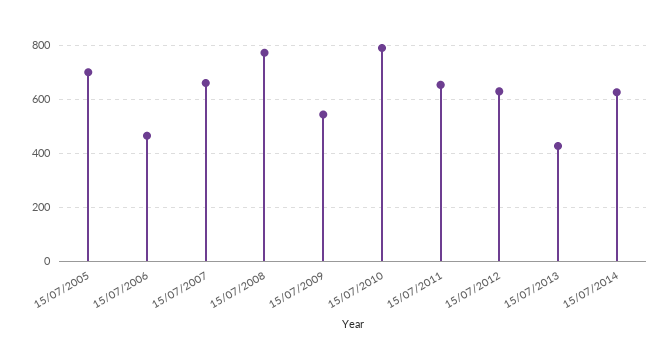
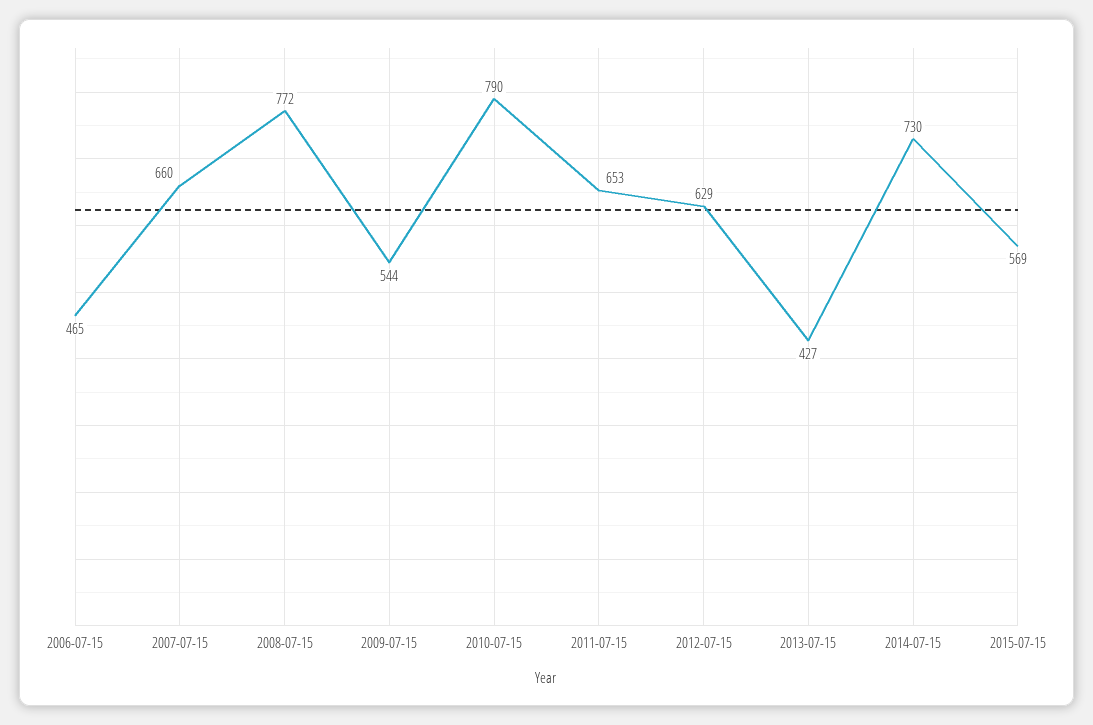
15/07/2005: 700 -> none
15/07/2014: 625 -> 730
2015-07-15: none -> 569

